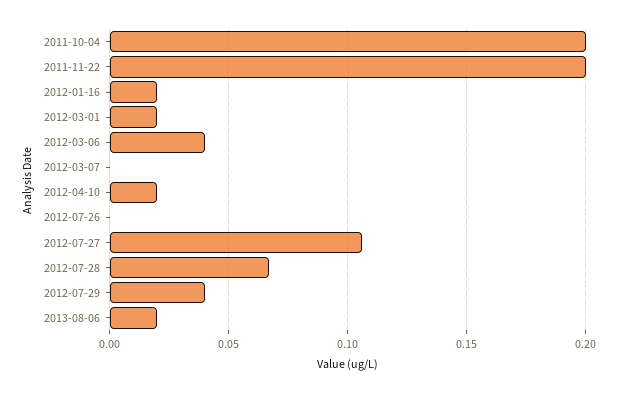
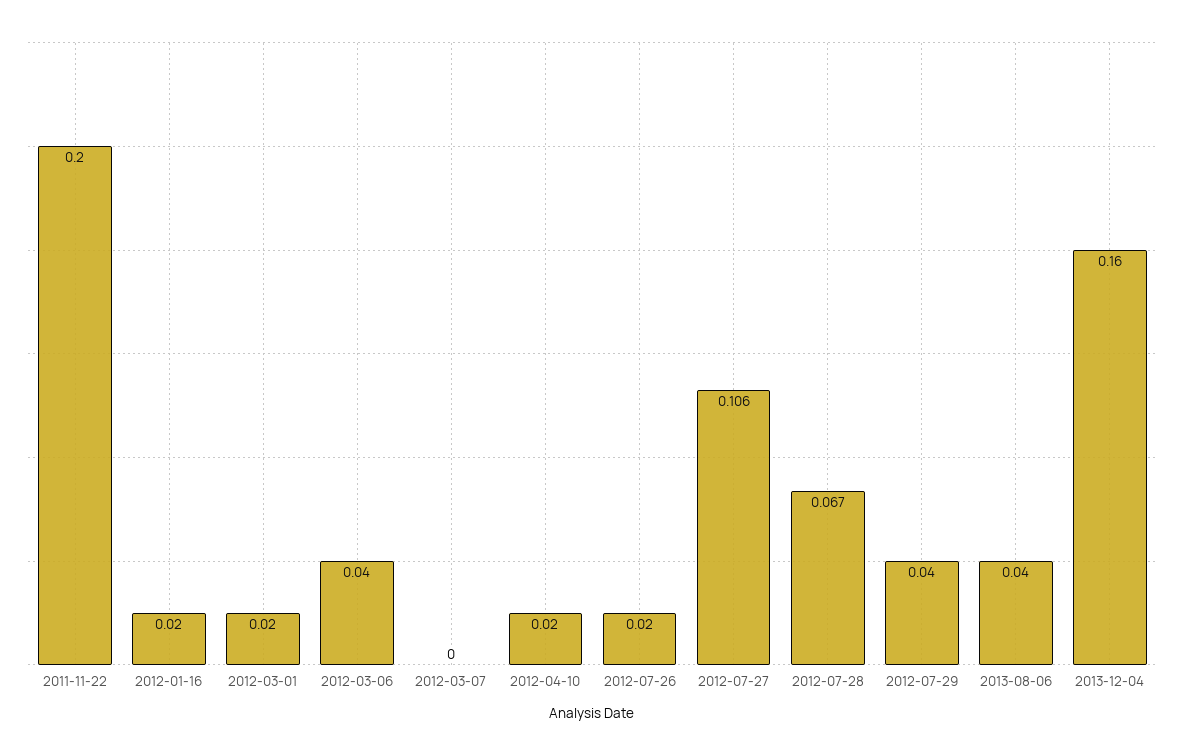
2011-10-04: 0.2 -> none
2012-07-26: 0 -> 0.02
2013-08-06: 0.02 -> 0.04
2013-12-04: none -> 0.16

